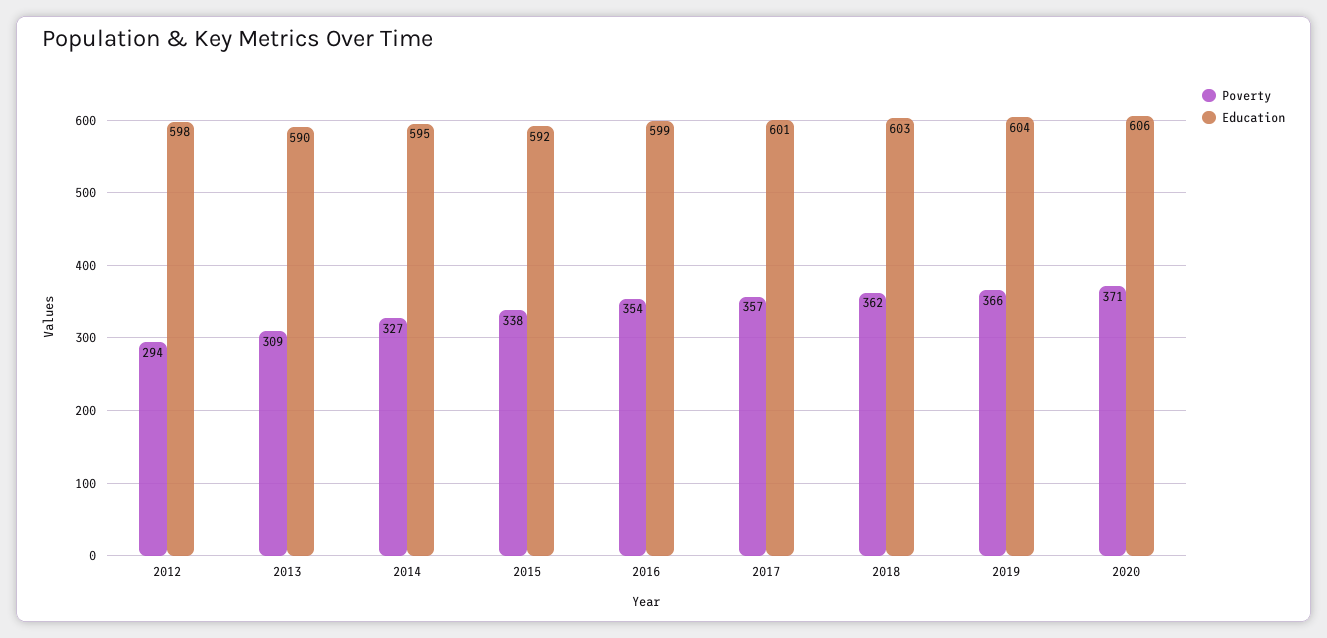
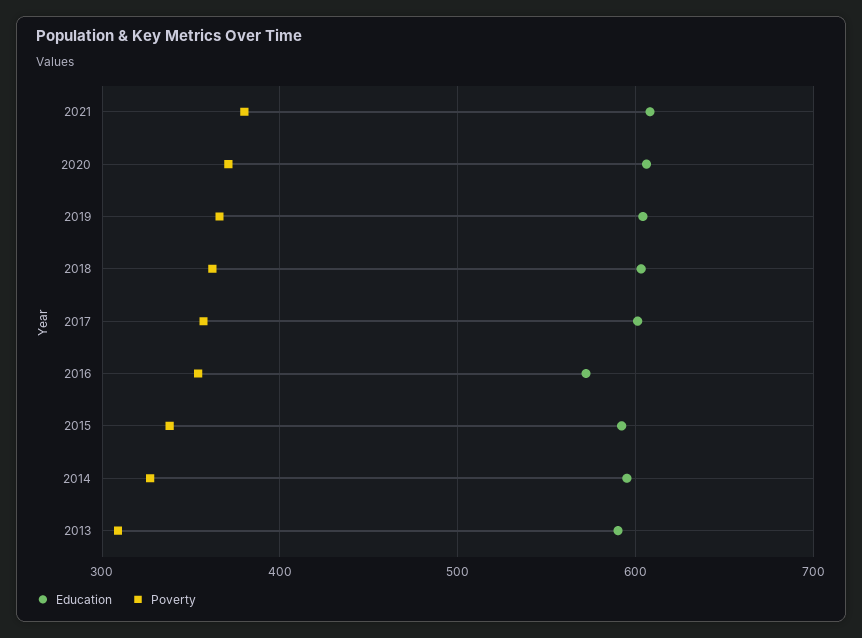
Poverty, 2012: 294 -> none
Education, 2012: 598 -> none
Education, 2016: 599 -> 570
Education, 2021: none -> 610
Poverty, 2021: none -> 380

